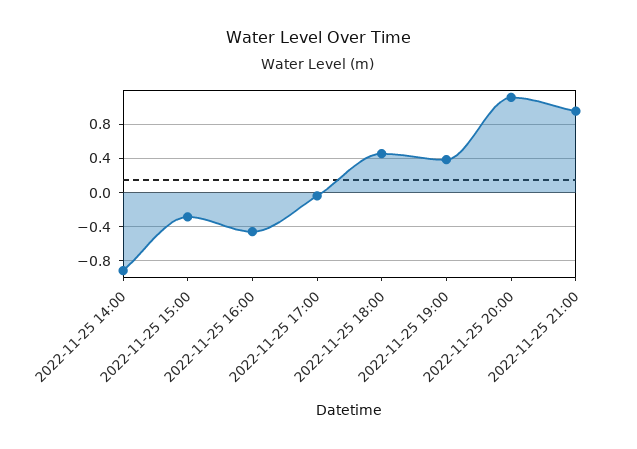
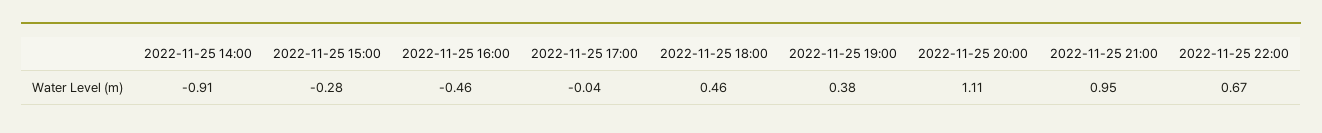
2022-11-25 22:00: none -> 0.67

